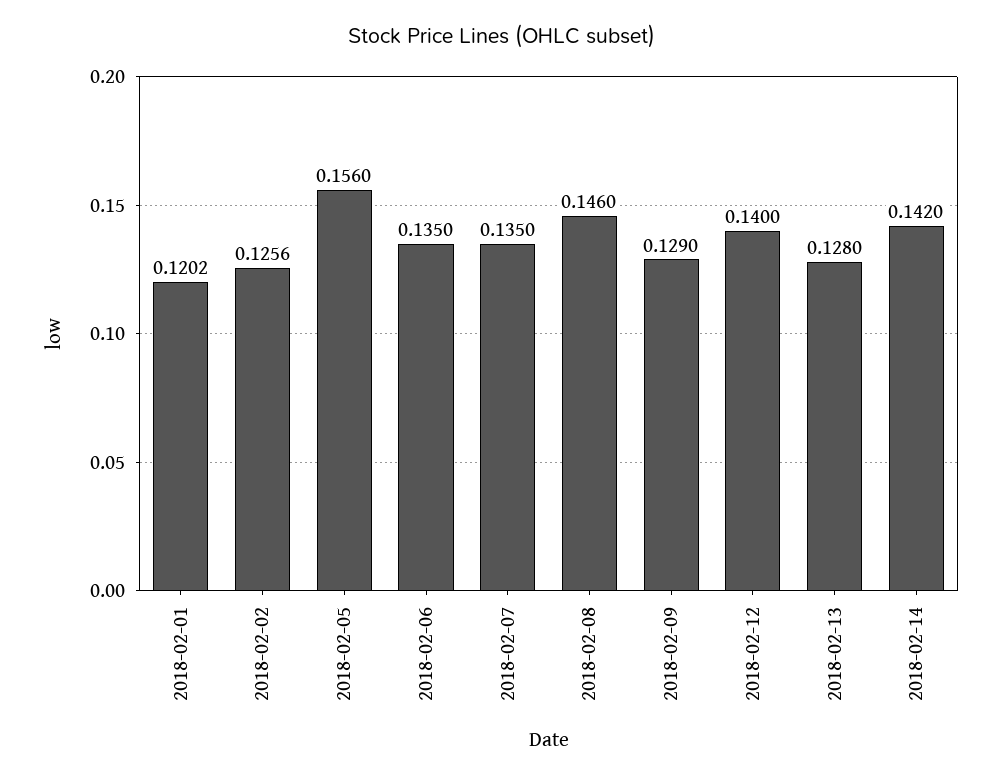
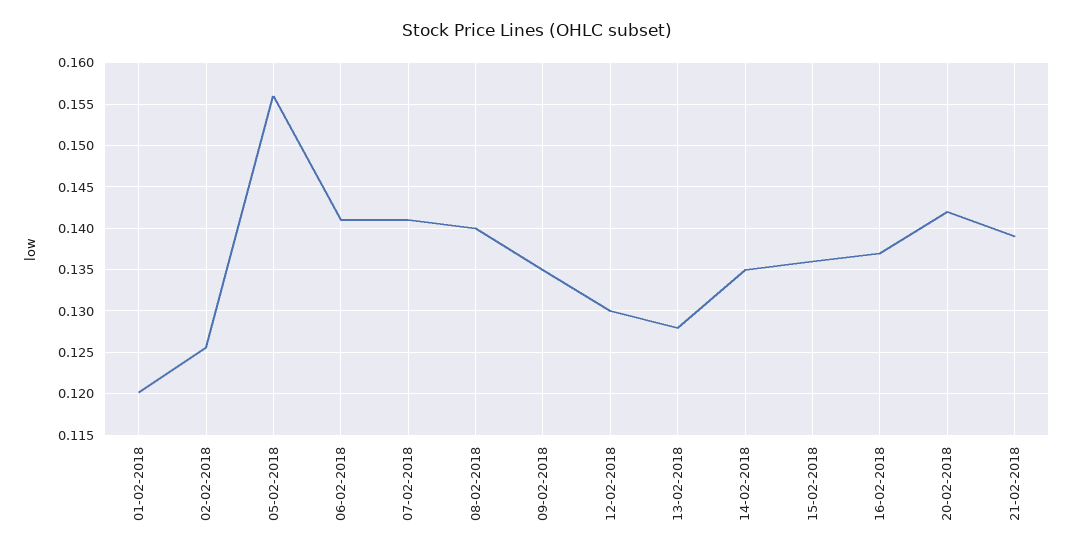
2018-02-06: 0.135 -> 0.141
2018-02-07: 0.135 -> 0.141
2018-02-08: 0.146 -> 0.14
2018-02-09: 0.129 -> 0.135
2018-02-12: 0.14 -> 0.13
2018-02-14: 0.142 -> 0.135
15-02-2018: none -> 0.136
16-02-2018: none -> 0.137
20-02-2018: none -> 0.142
21-02-2018: none -> 0.139

